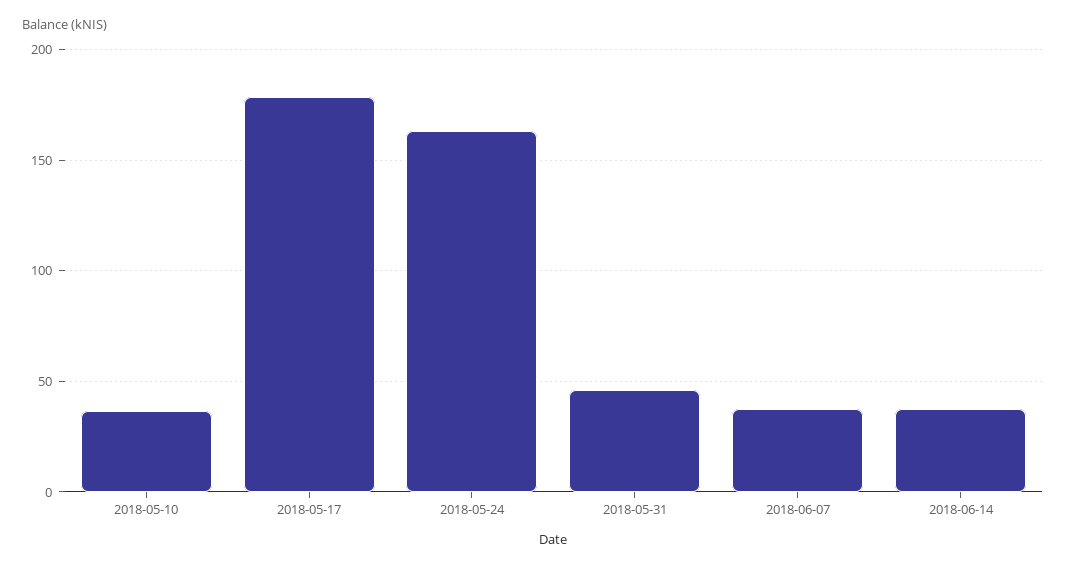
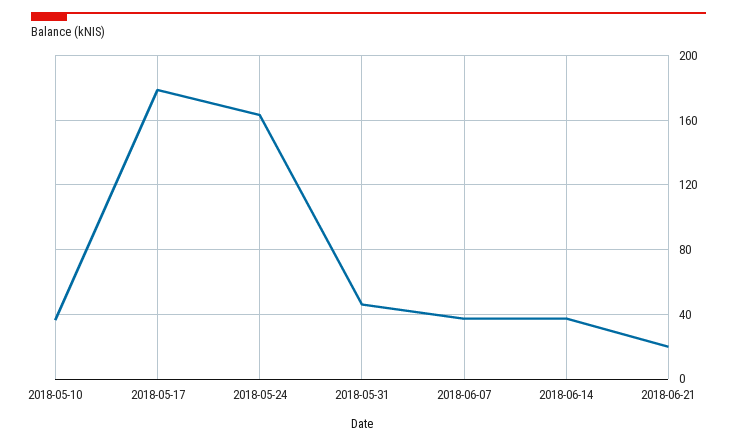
2018-06-21: none -> 20

